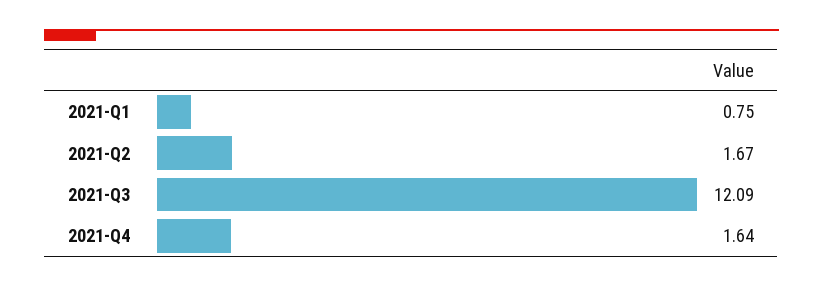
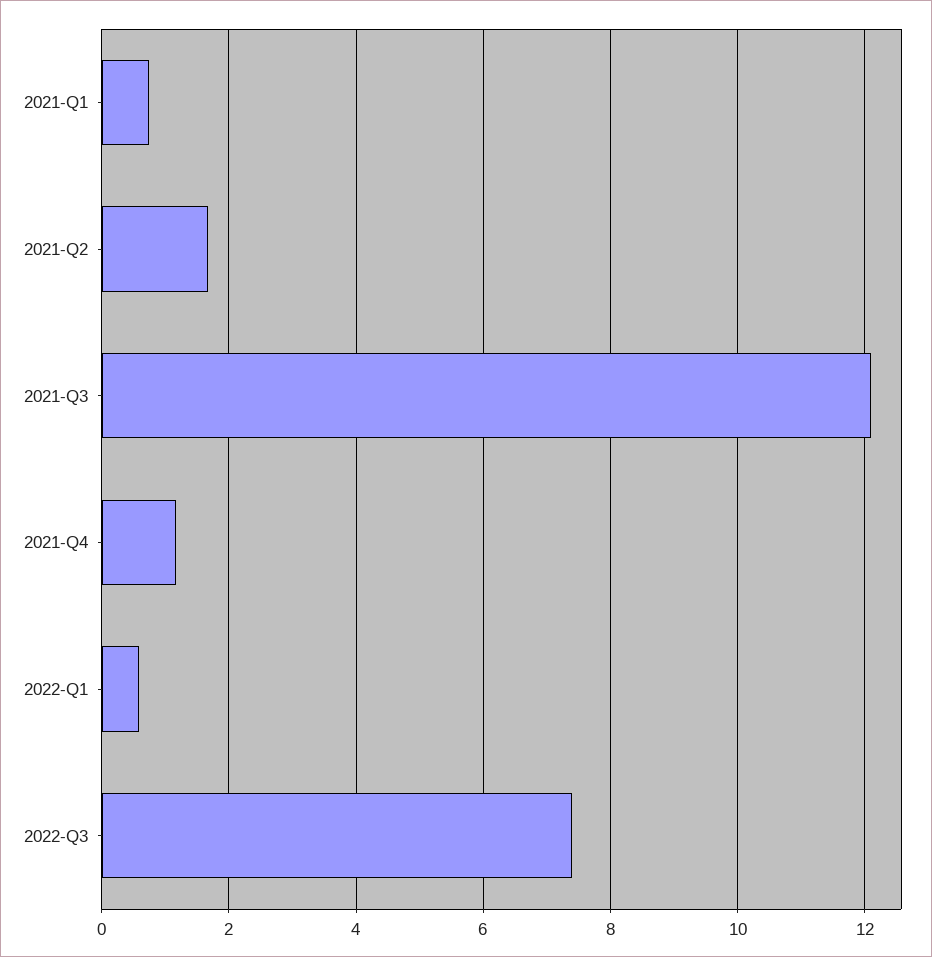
2021-Q4: 1.64 -> 1.2
2022-Q1: none -> 0.6
2022-Q3: none -> 7.4

